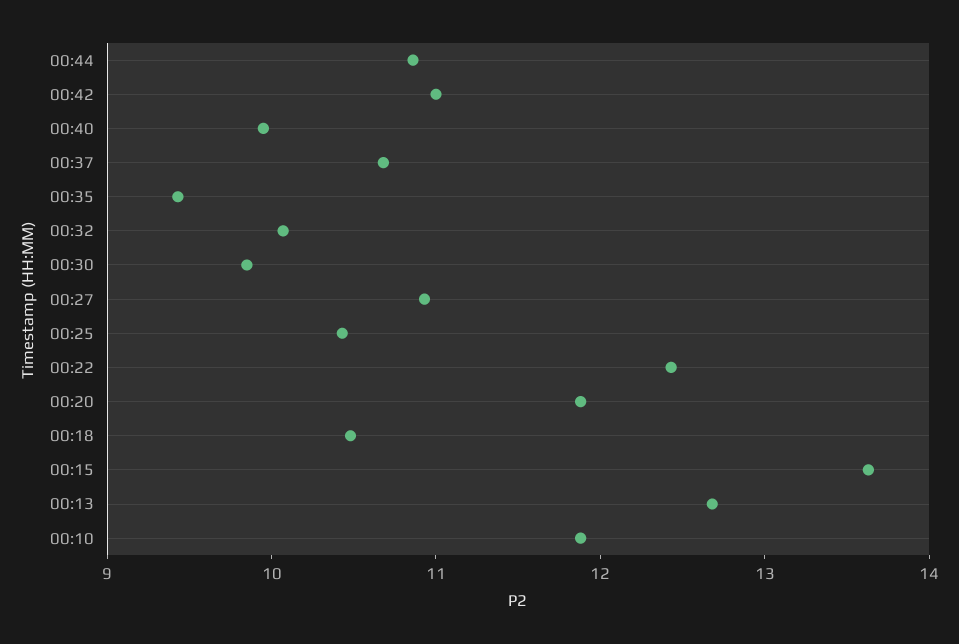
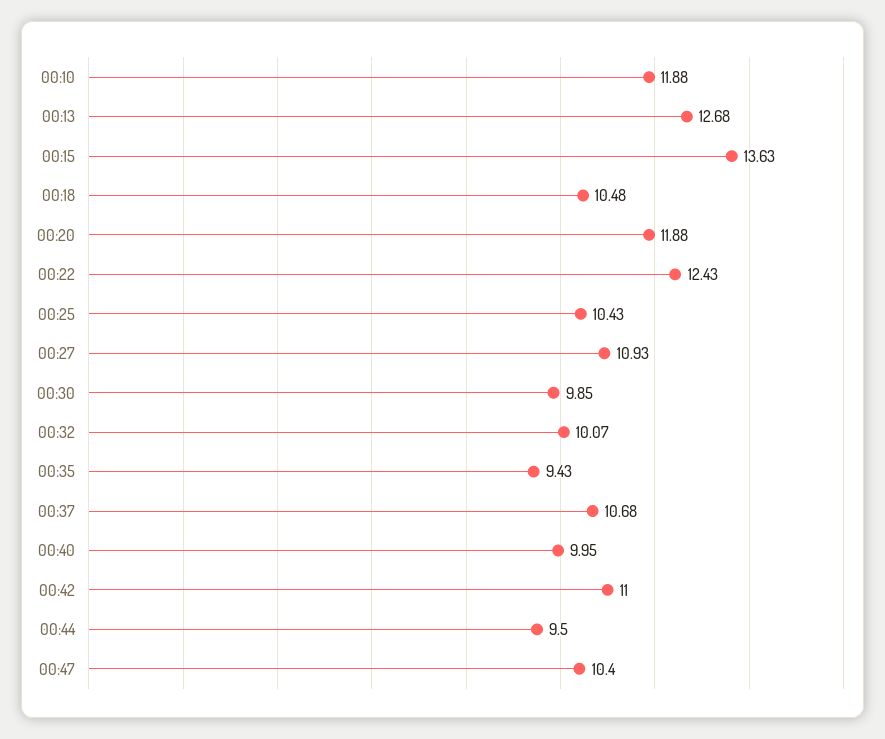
00:44: 10.8 -> 9.5
00:47: none -> 10.4

